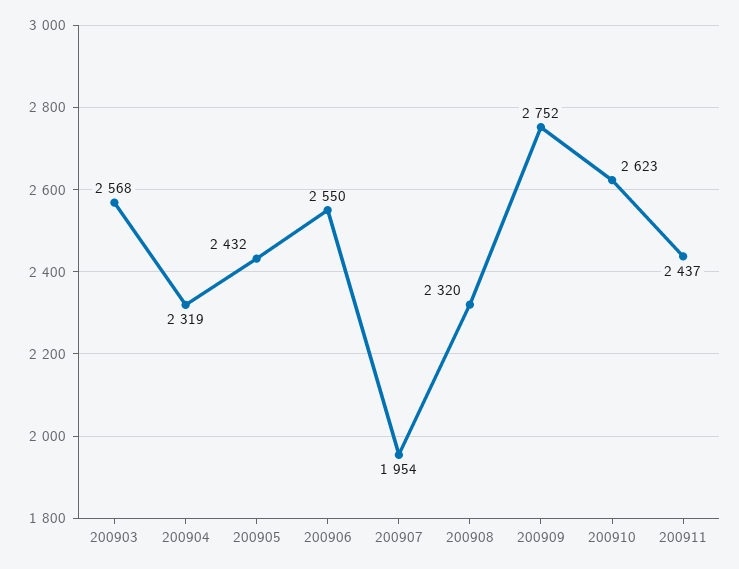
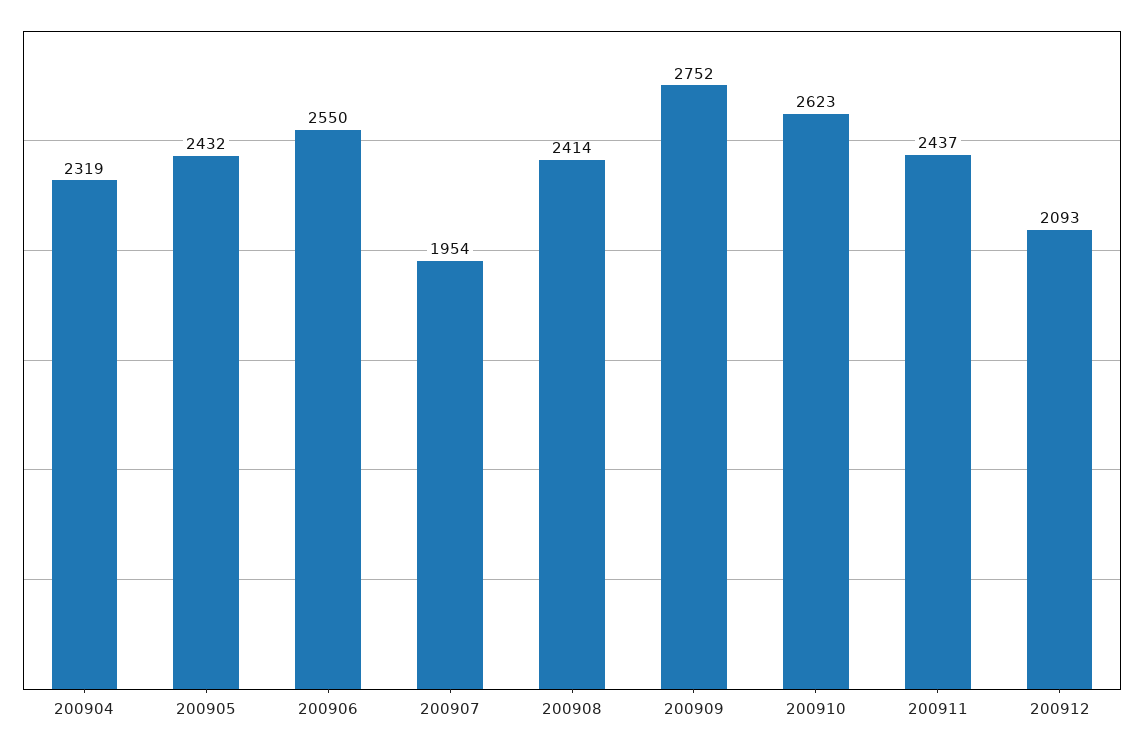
200903: 2568 -> none
200908: 2320 -> 2414
200912: none -> 2093

